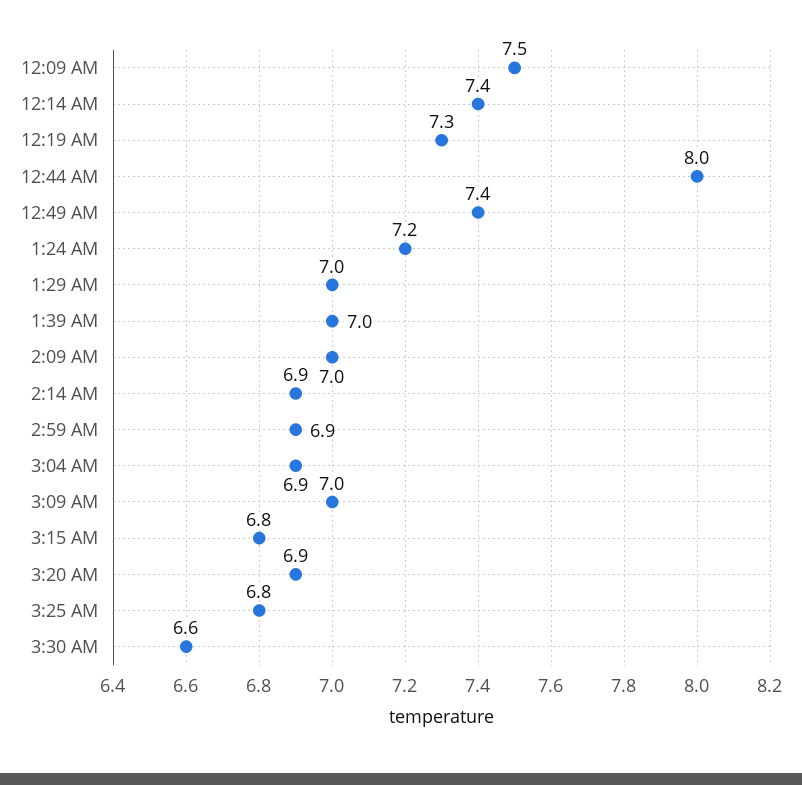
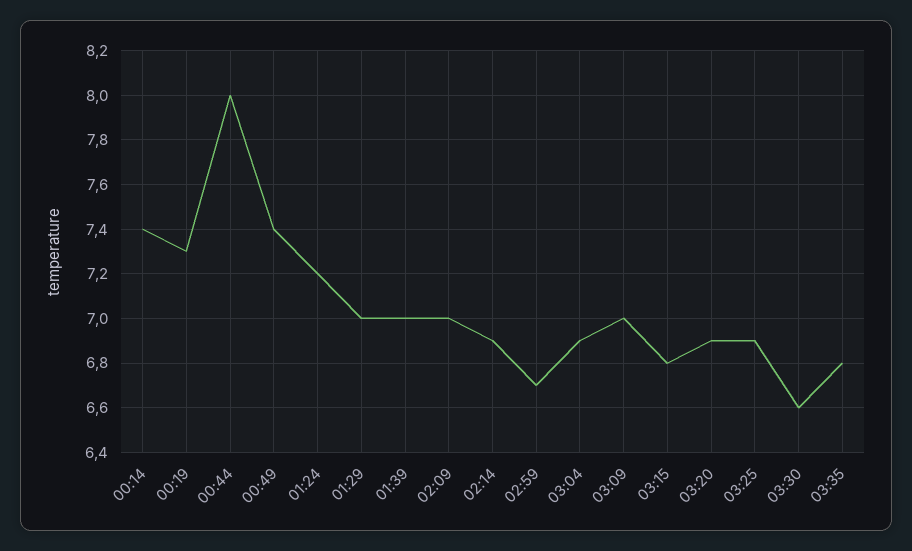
12:09 AM: 7.5 -> none
2:59 AM: 6.9 -> 6.7
3:25 AM: 6.8 -> 6.9
03:35: none -> 6.8

